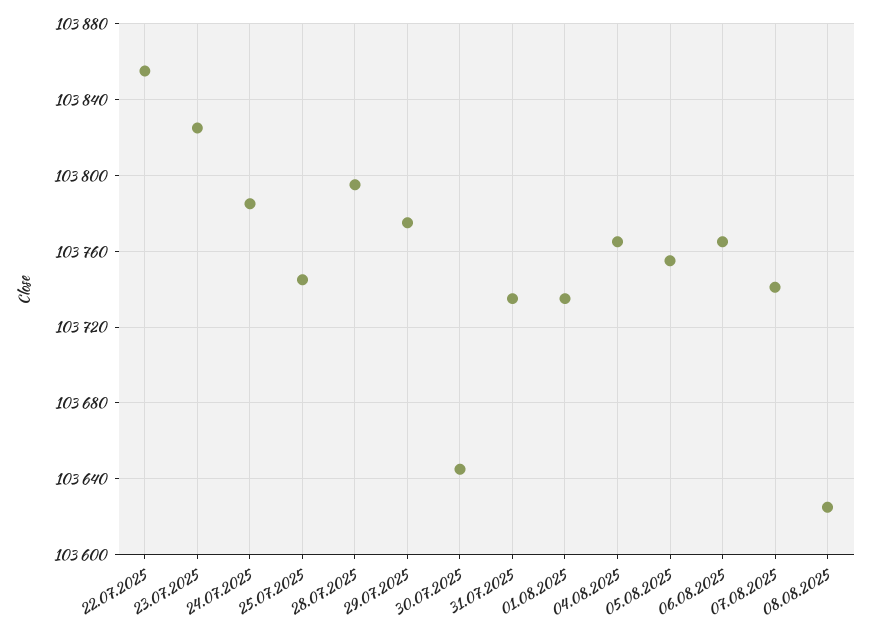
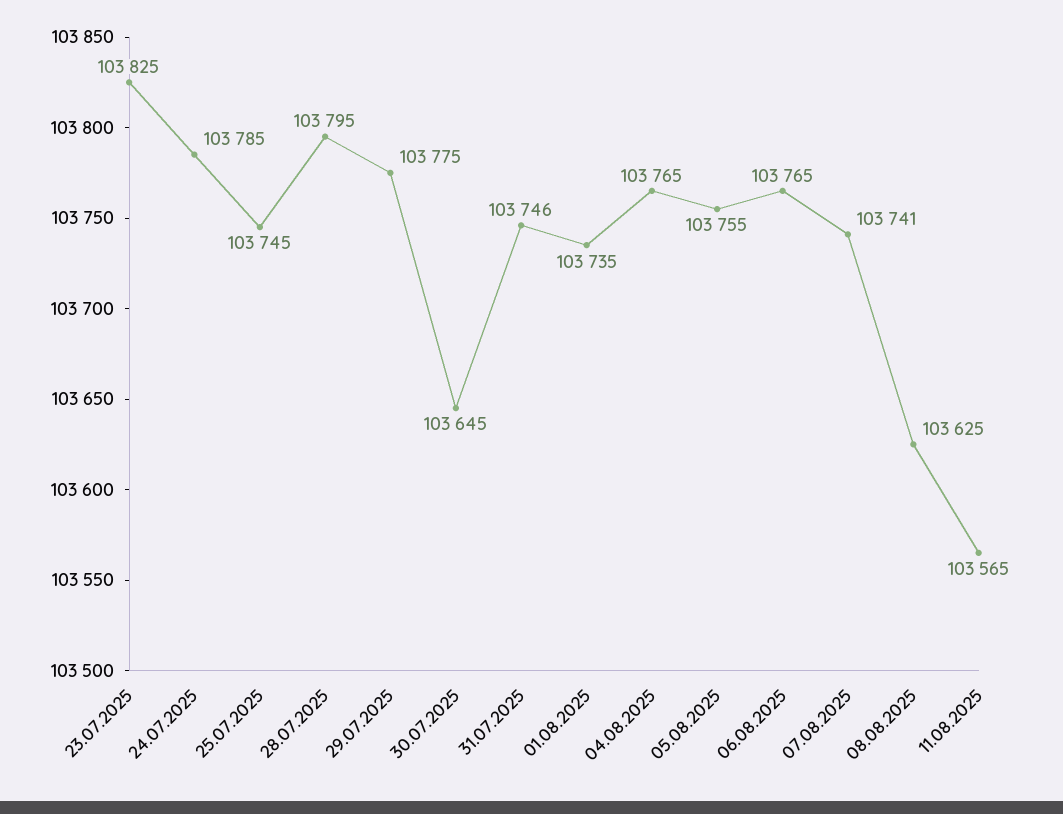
22.07.2025: 103855 -> none
31.07.2025: 103735 -> 103746
11.08.2025: none -> 103565

